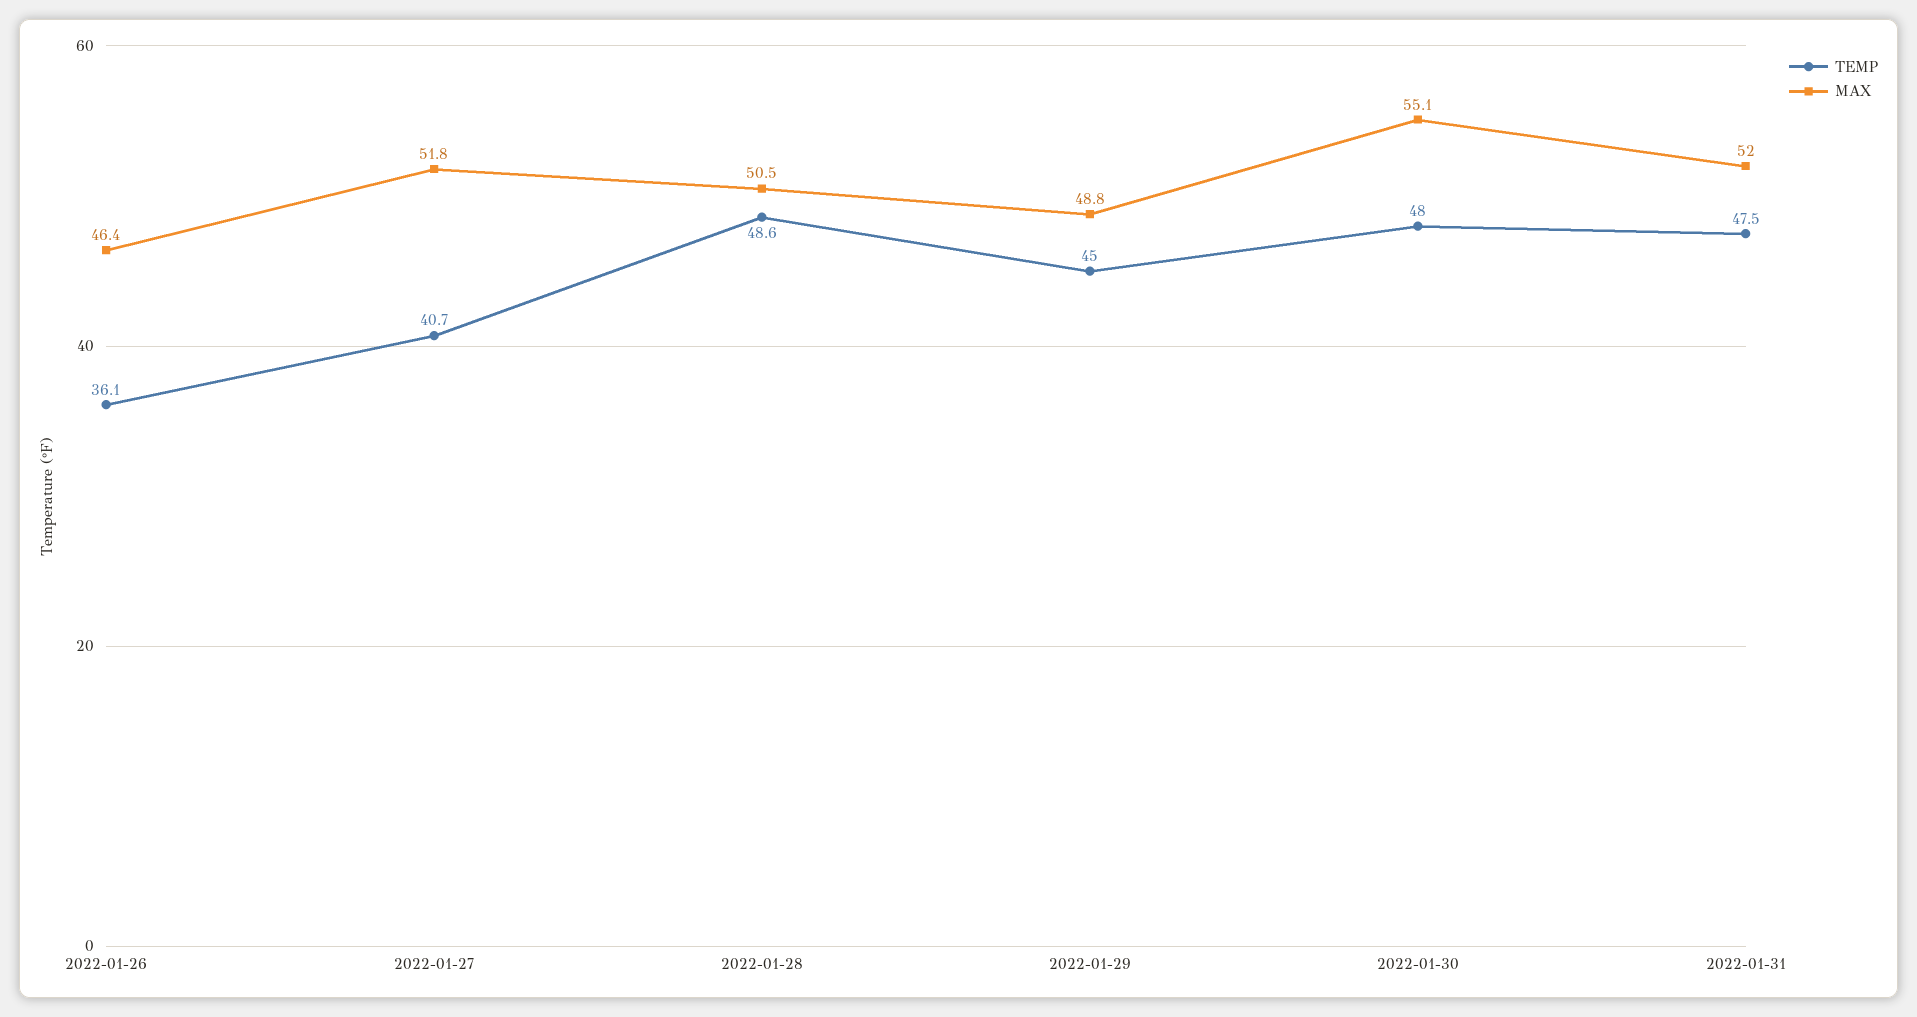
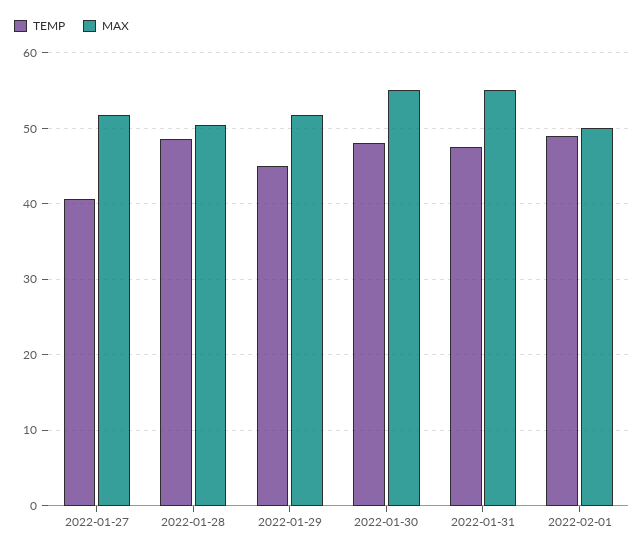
TEMP, 2022-01-26: 36.1 -> none
MAX, 2022-01-26: 46.4 -> none
MAX, 2022-01-29: 48.8 -> 52
MAX, 2022-01-31: 52 -> 55
TEMP, 2022-02-01: none -> 49
MAX, 2022-02-01: none -> 50

